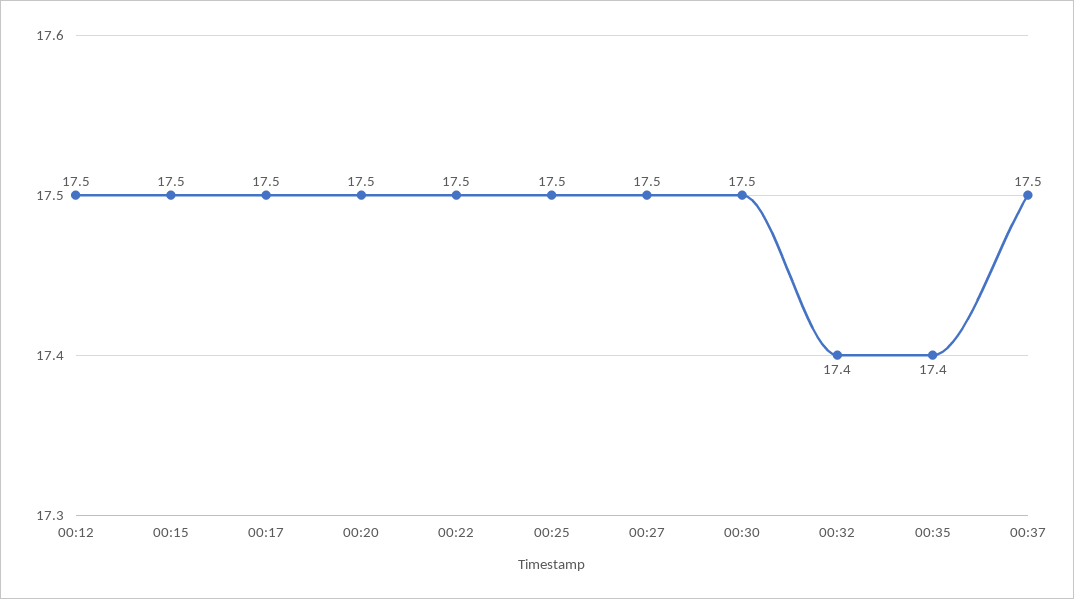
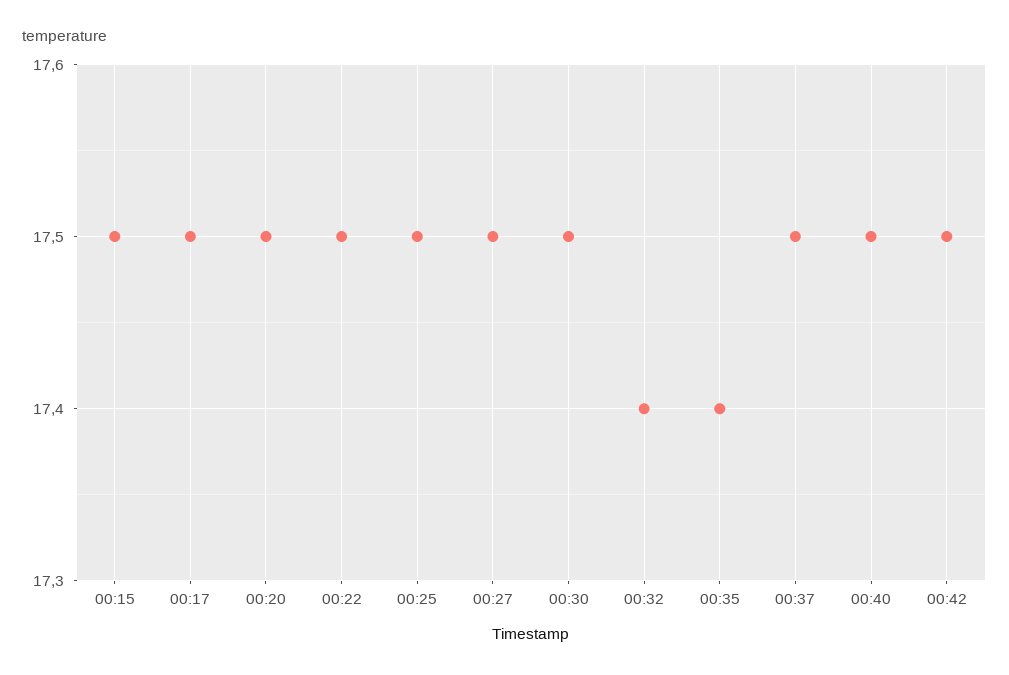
00:12: 17.5 -> none
00:40: none -> 17.5
00:42: none -> 17.5

